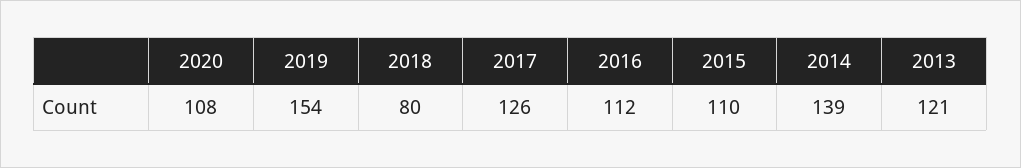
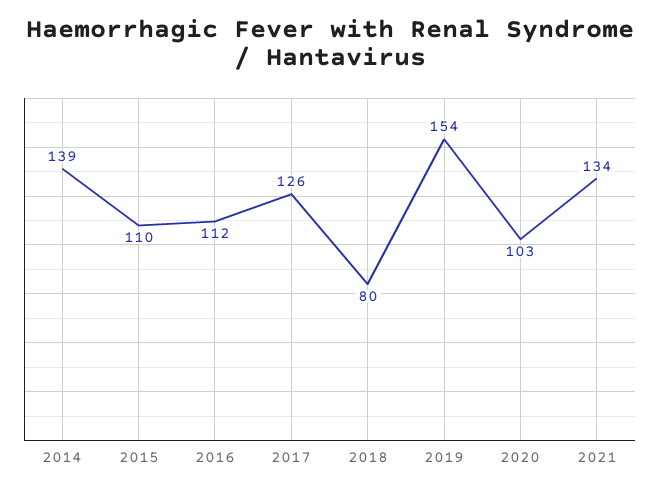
2020: 108 -> 103
2013: 121 -> none
2021: none -> 134

